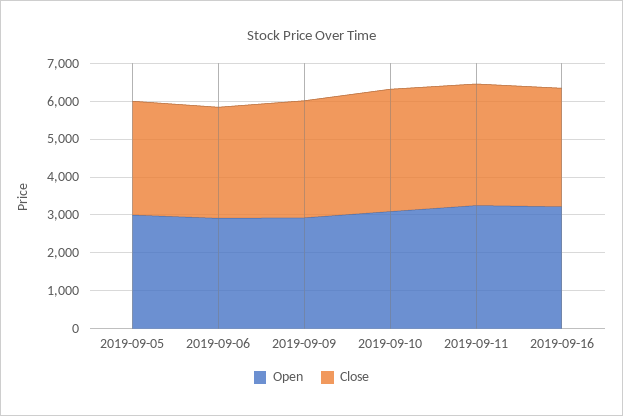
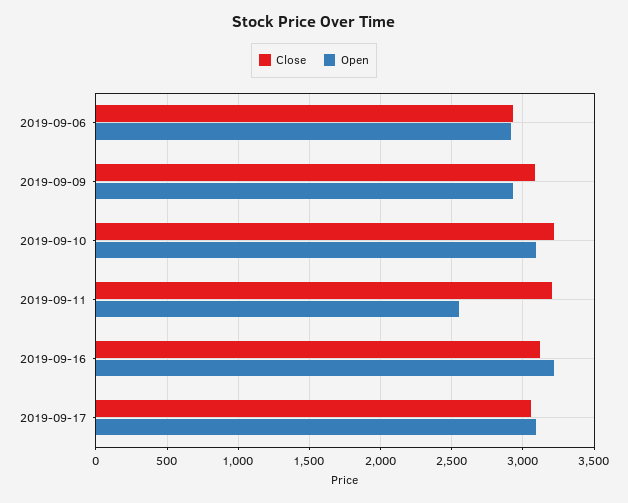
Open, 2019-09-05: 3000 -> none
Close, 2019-09-05: 3000 -> none
Open, 2019-09-11: 3250 -> 2550
Close, 2019-09-17: none -> 3050
Open, 2019-09-17: none -> 3100

